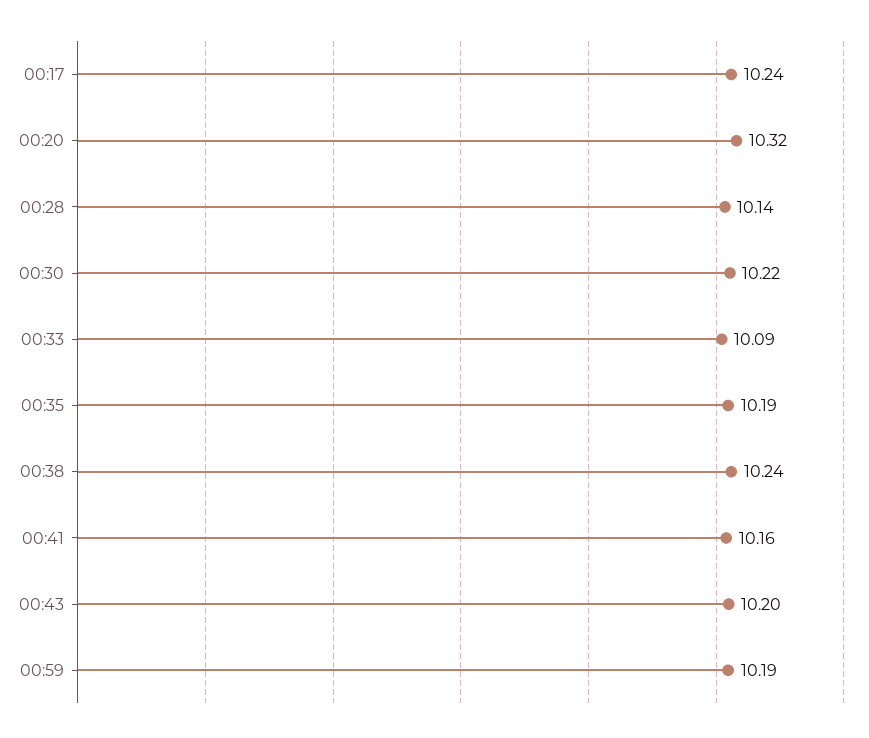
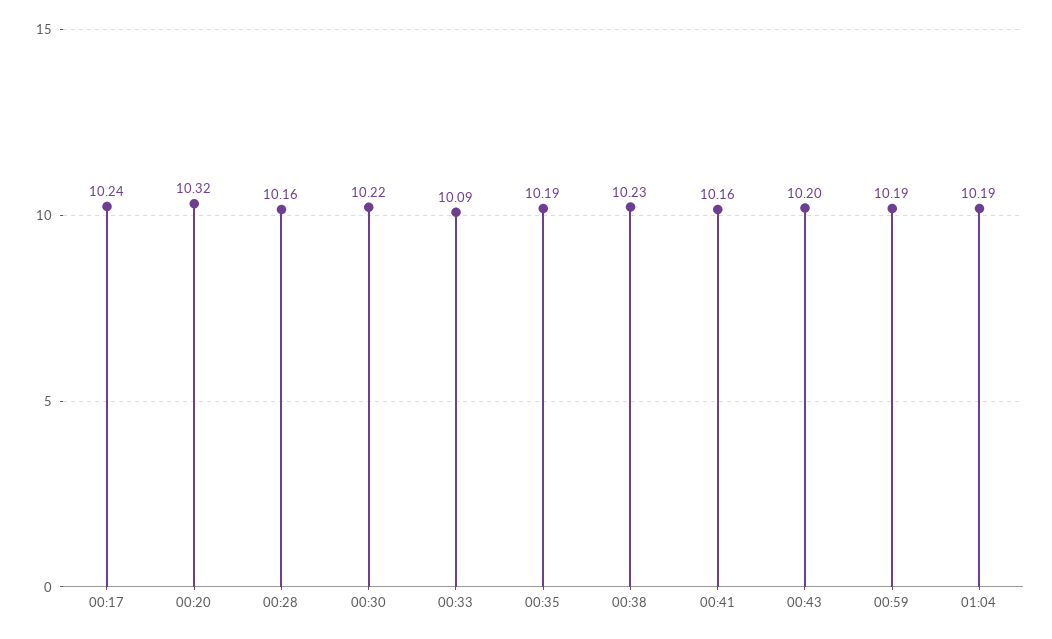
00:28: 10.14 -> 10.16
00:38: 10.24 -> 10.23
01:04: none -> 10.19

